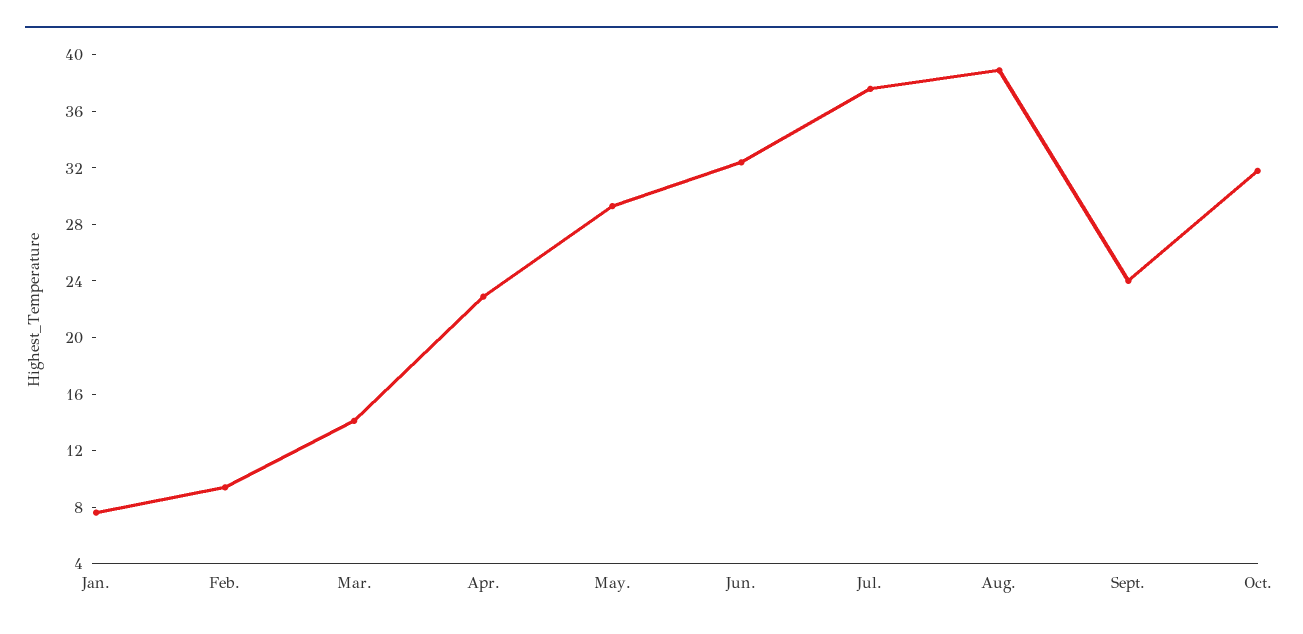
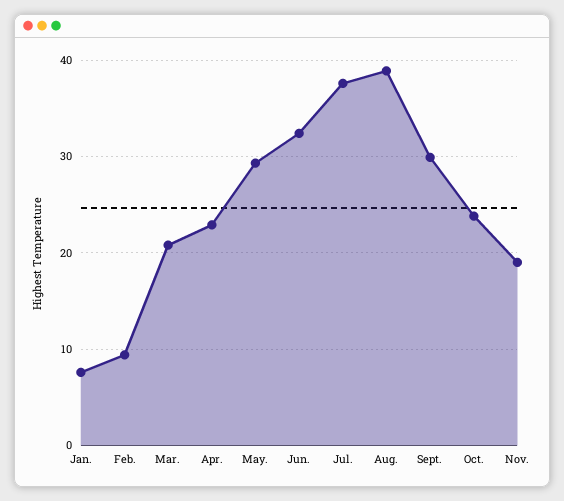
Mar.: 14 -> 21
Sept.: 24 -> 30
Oct.: 32 -> 24
Nov.: none -> 19

